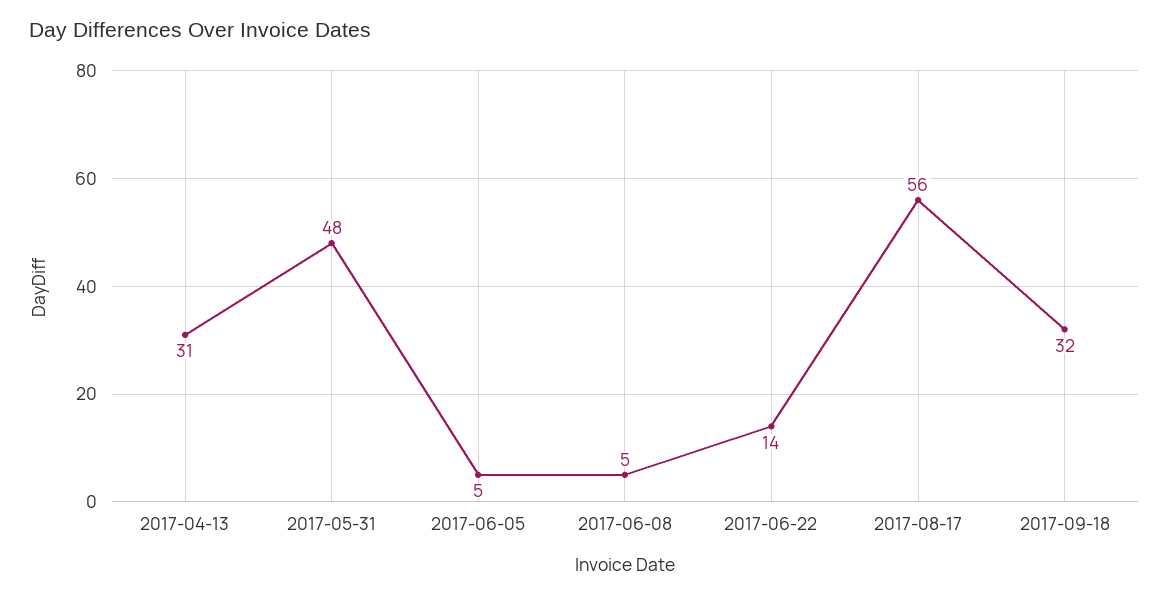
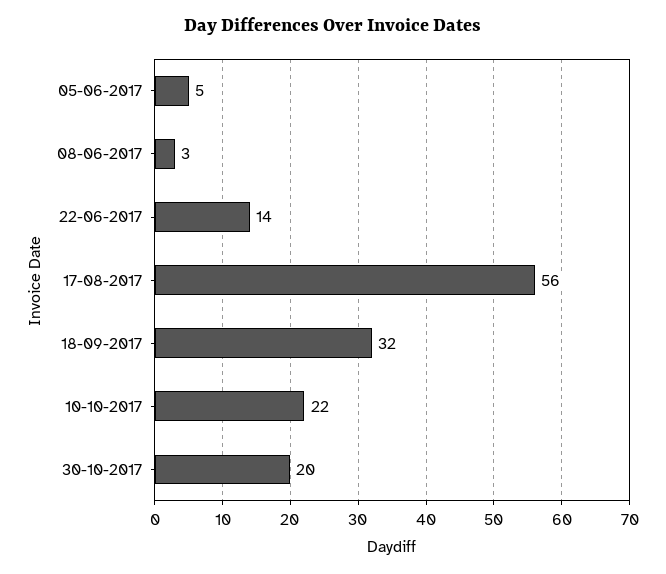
2017-04-13: 31 -> none
2017-05-31: 48 -> none
2017-06-08: 5 -> 3
10-10-2017: none -> 22
30-10-2017: none -> 20

